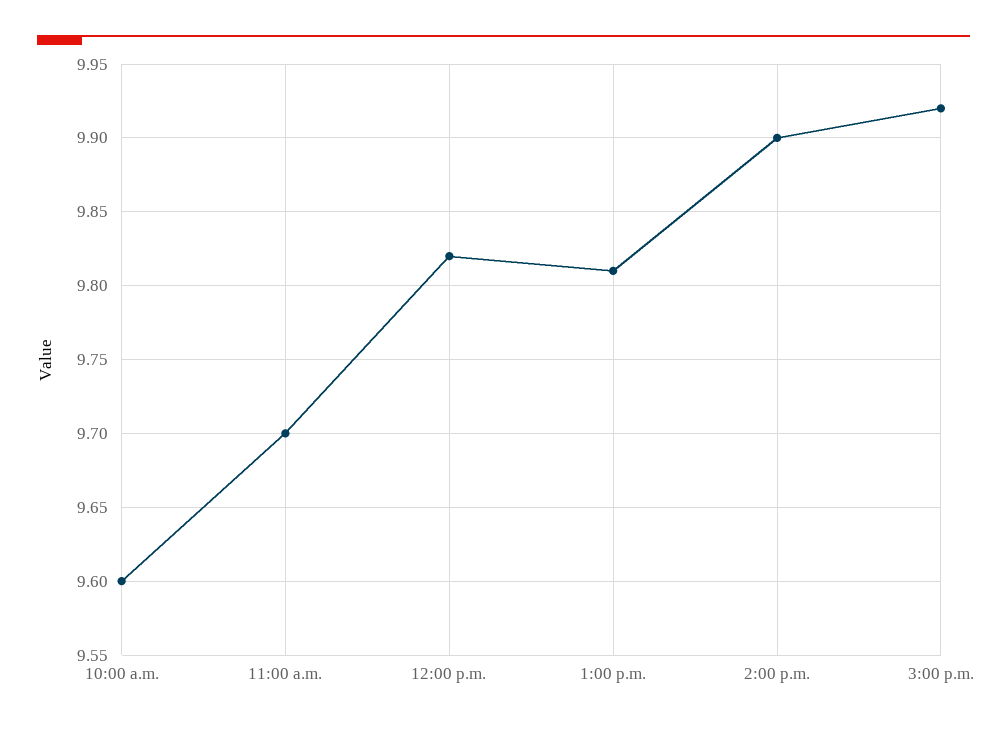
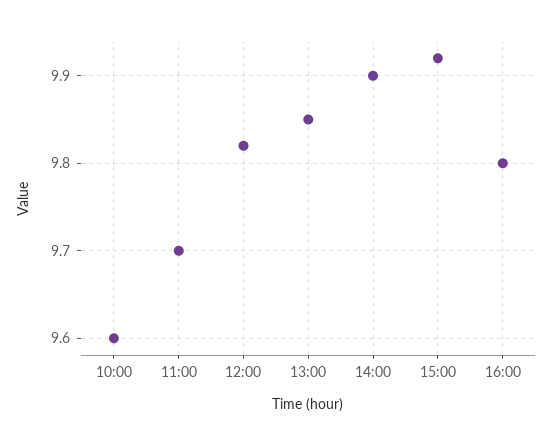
1:00 p.m.: 9.81 -> 9.85
16:00: none -> 9.8

